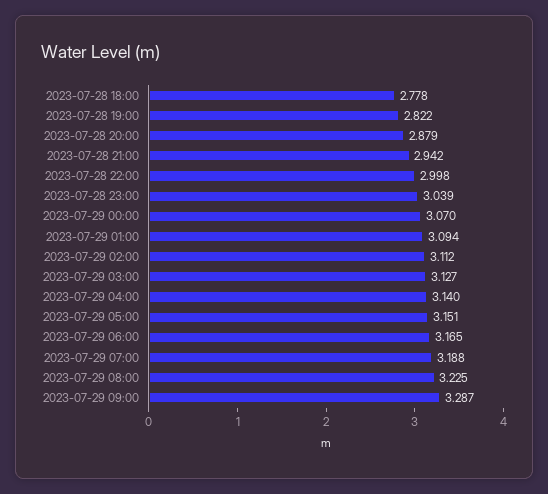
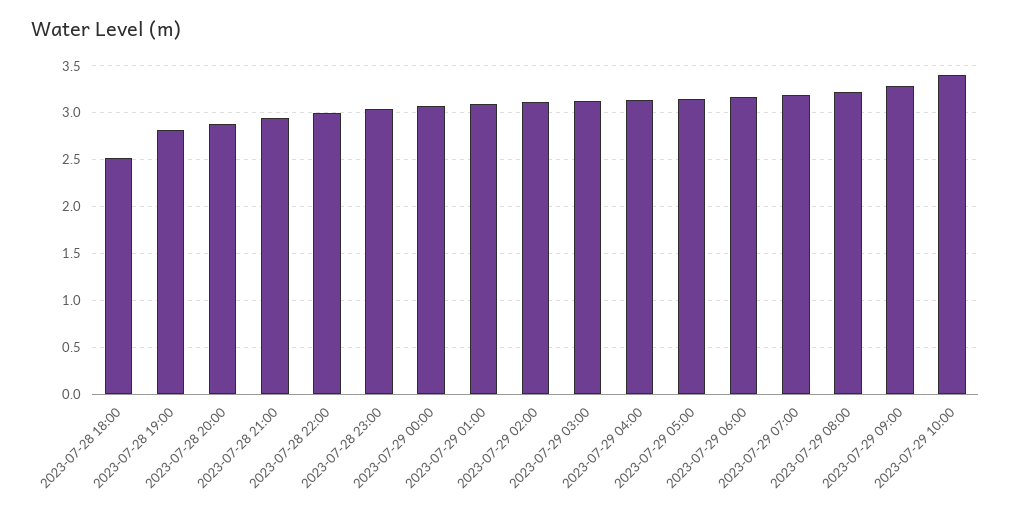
2023-07-28 18:00: 2.778 -> 2.5
2023-07-29 10:00: none -> 3.4

